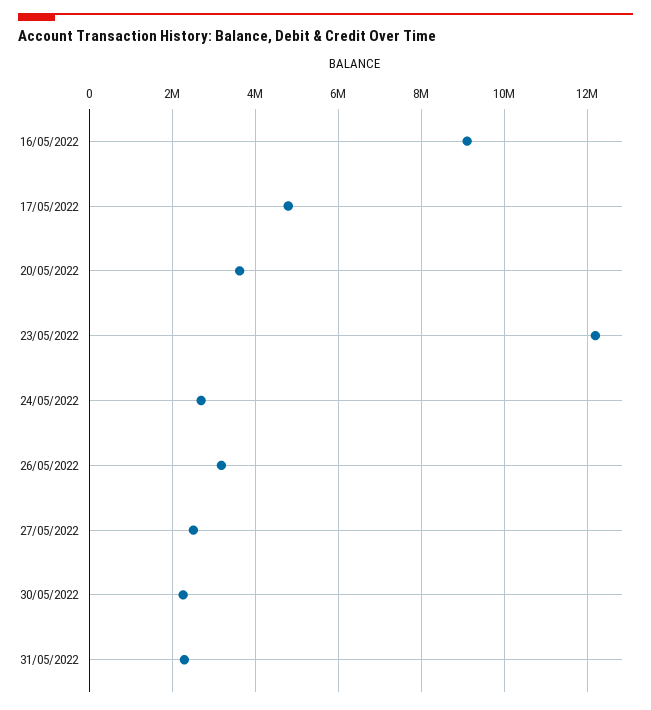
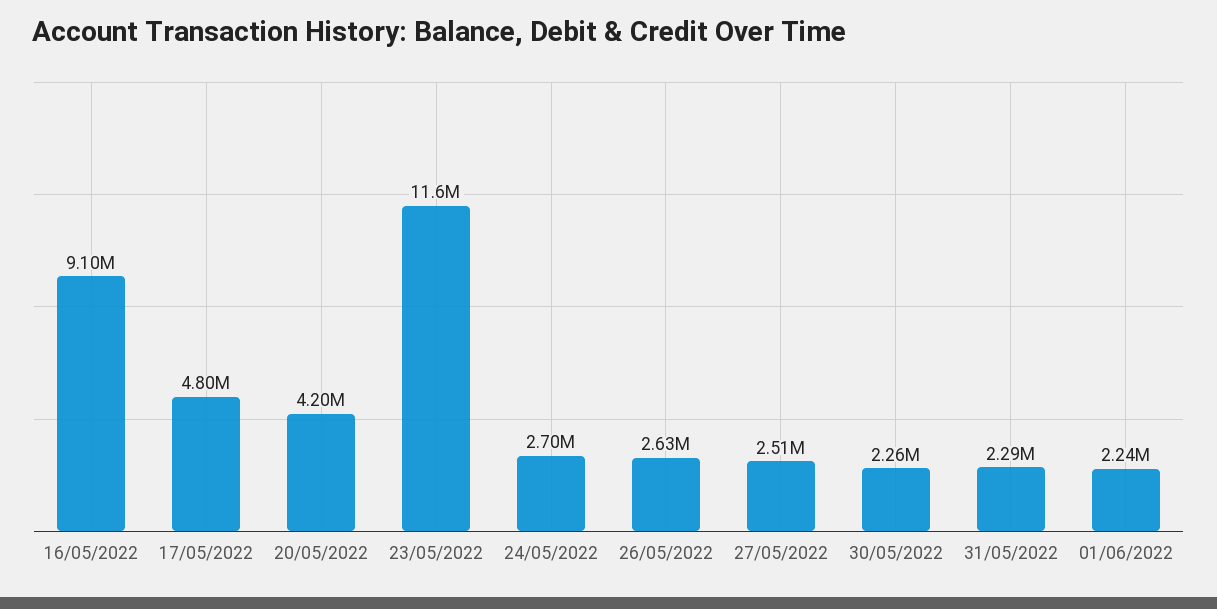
20/05/2022: 3600000 -> 4200000
23/05/2022: 12200000 -> 11600000
26/05/2022: 3200000 -> 2630000
01/06/2022: none -> 2240000

